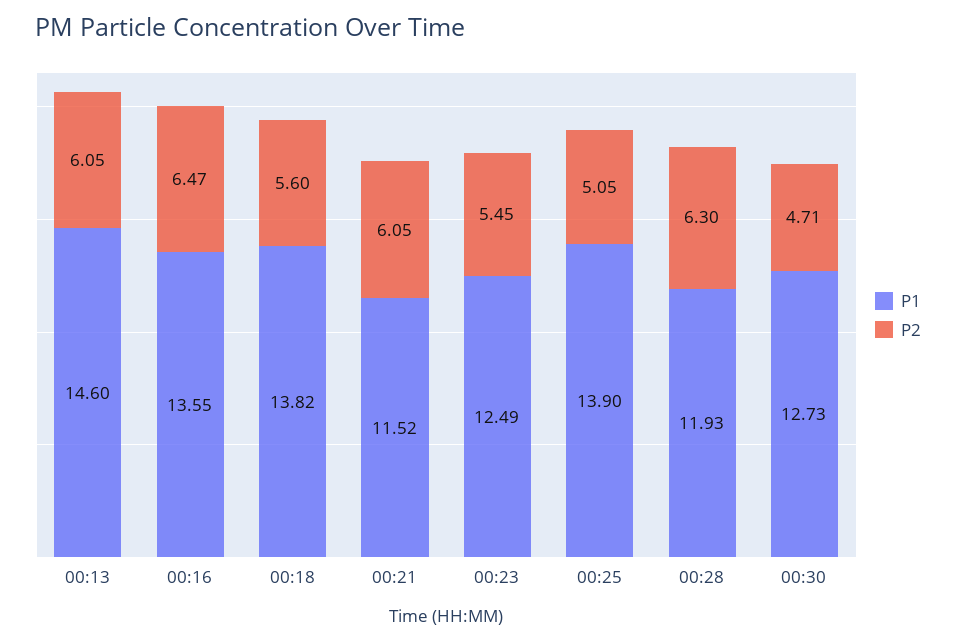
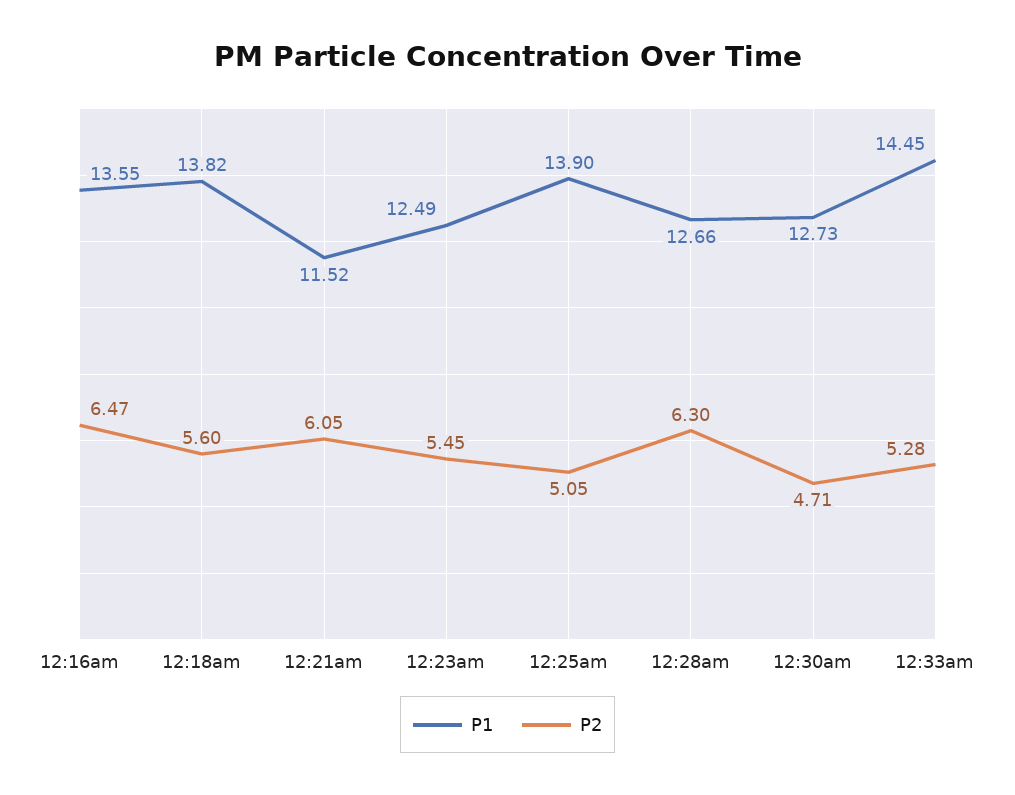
P1, 00:13: 14.6 -> none
P2, 00:13: 6.05 -> none
P1, 00:28: 11.93 -> 12.66
P1, 12:33am: none -> 14.45
P2, 12:33am: none -> 5.28

